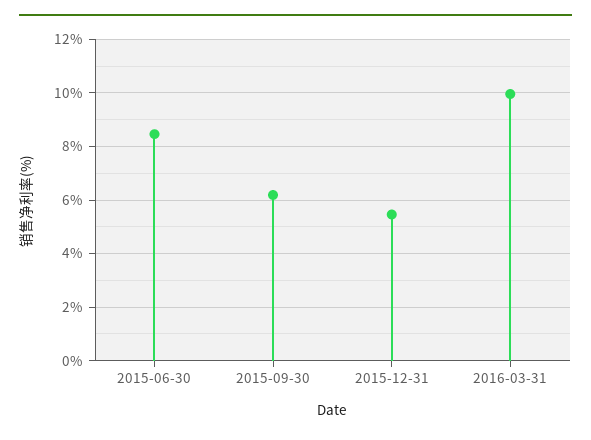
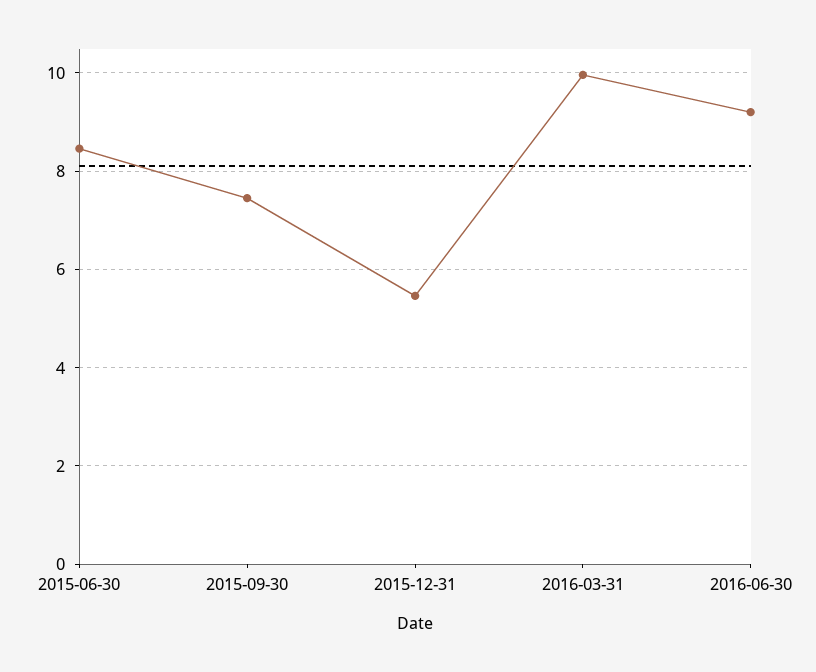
2015-09-30: 6.25 -> 7.4
2016-06-30: none -> 9.2

